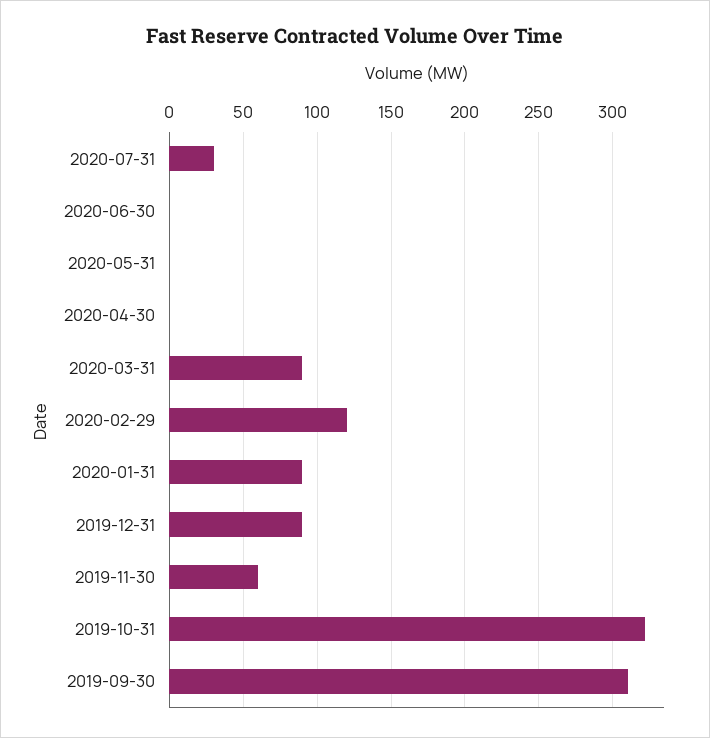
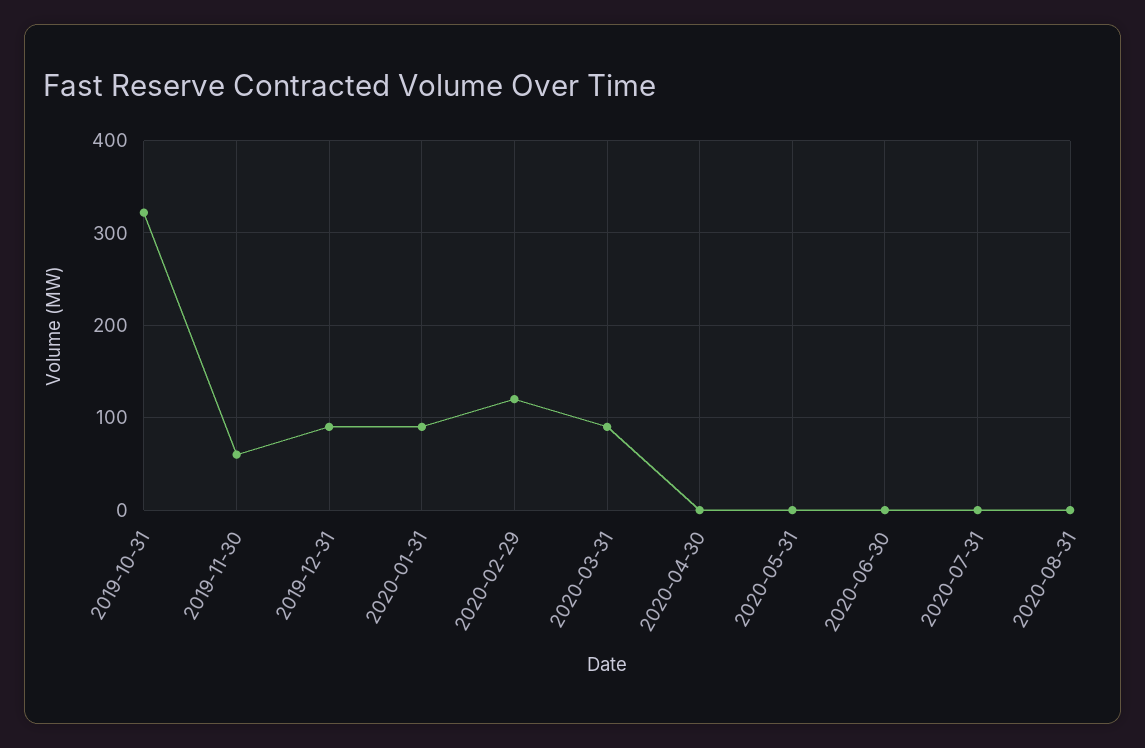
2020-07-31: 30 -> 0
2019-09-30: 310 -> none
2020-08-31: none -> 0

